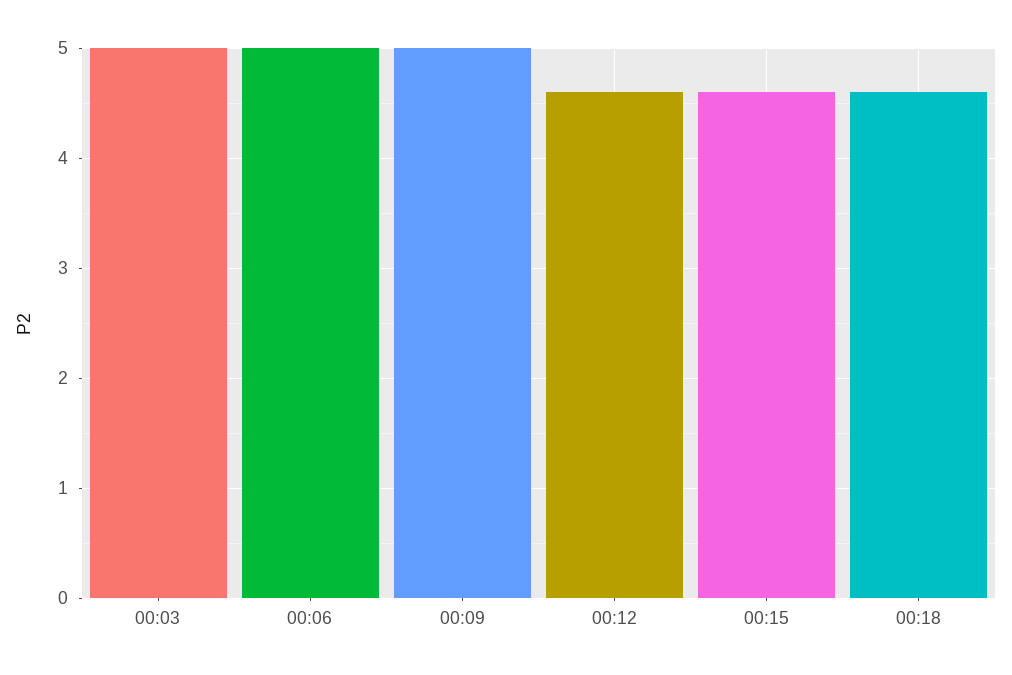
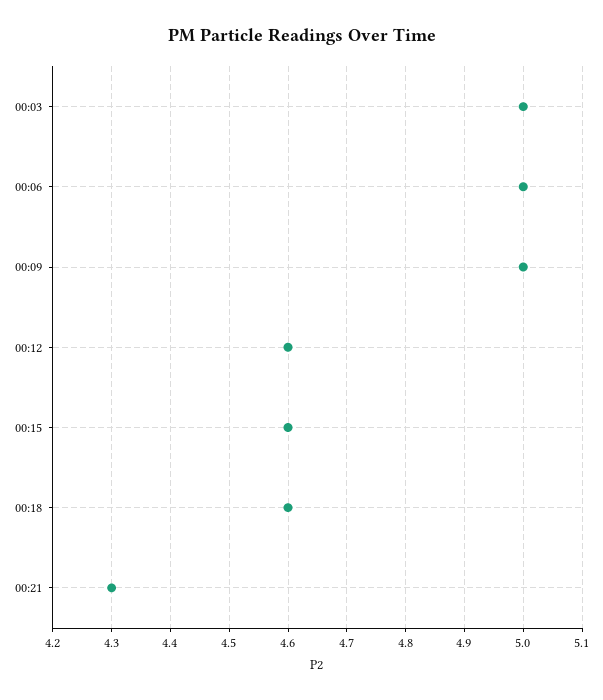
00:21: none -> 4.3

